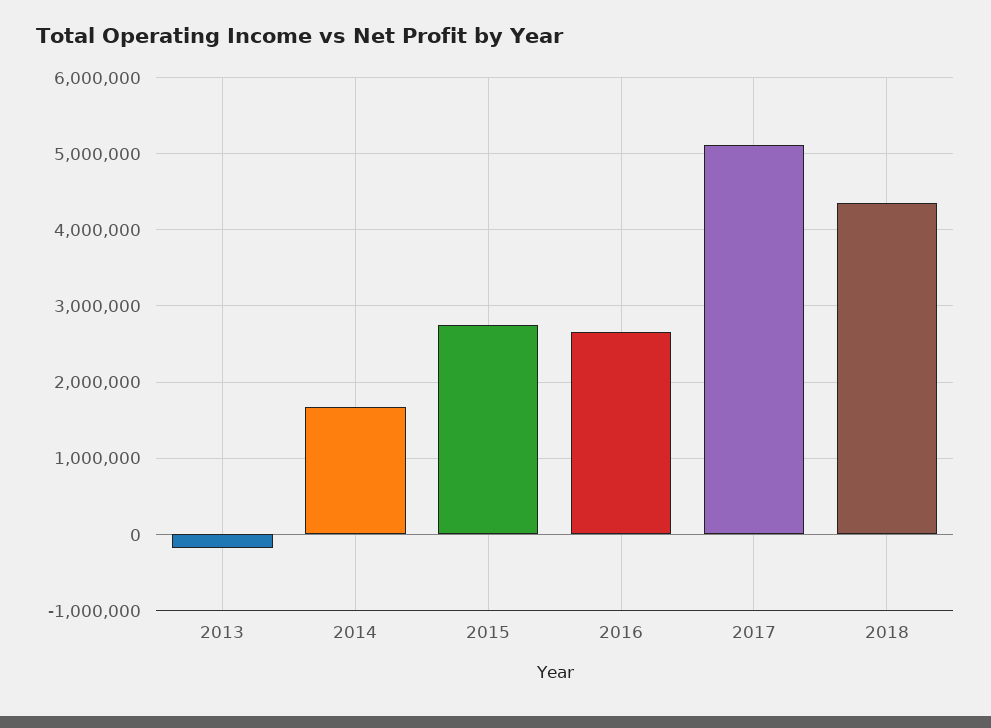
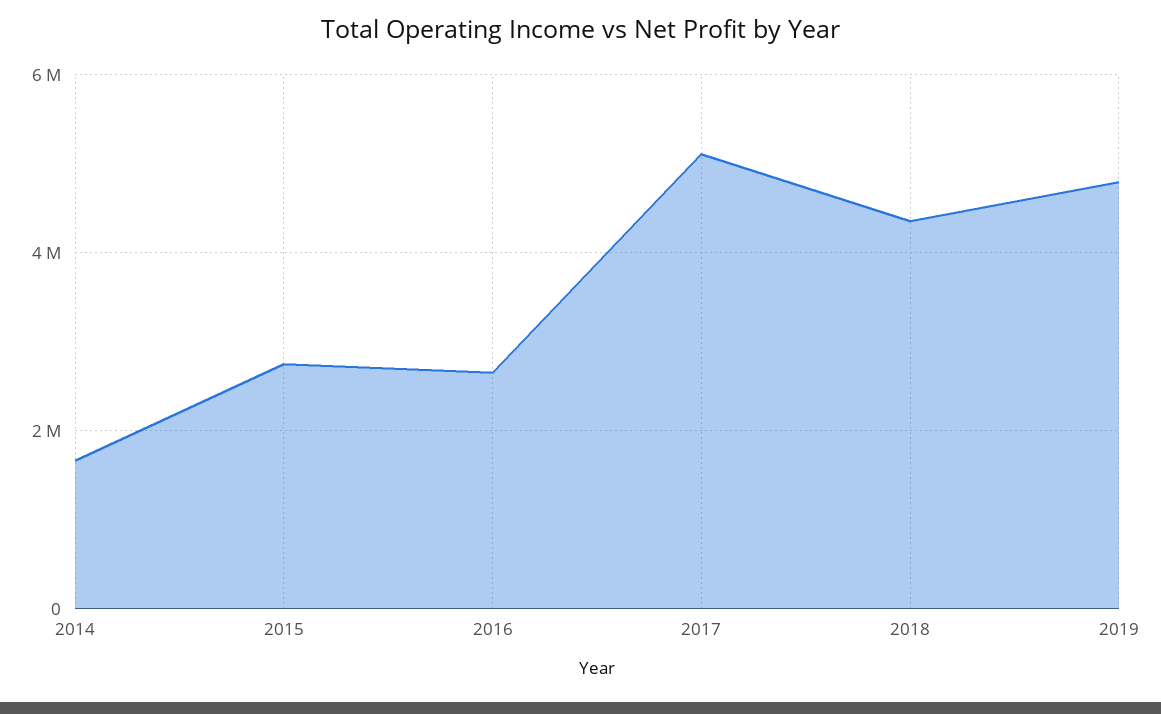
2013: -200000 -> none
2019: none -> 4800000

